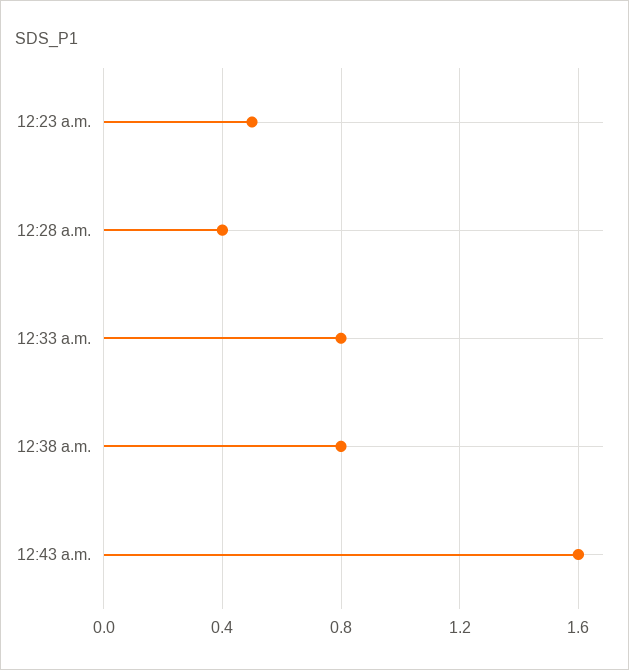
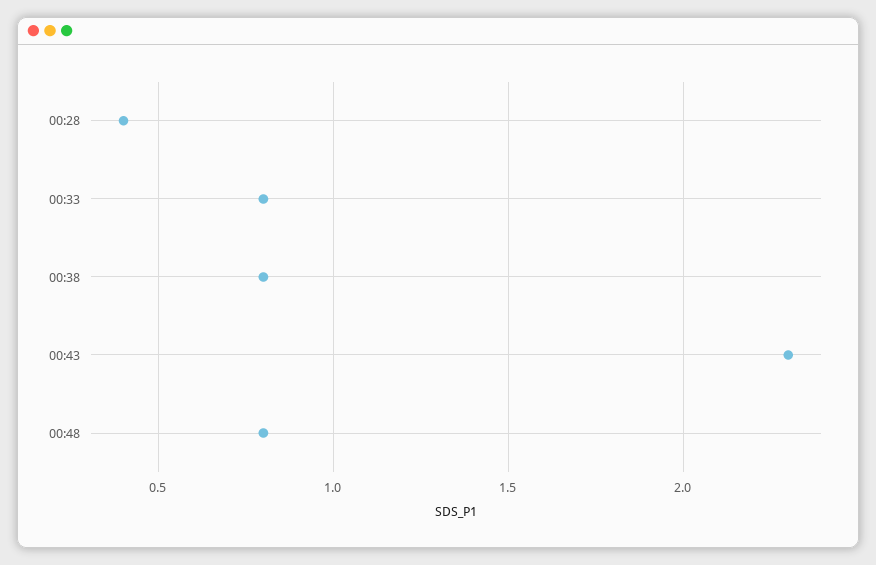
12:23 a.m.: 0.5 -> none
12:43 a.m.: 1.6 -> 2.3
00:48: none -> 0.8

